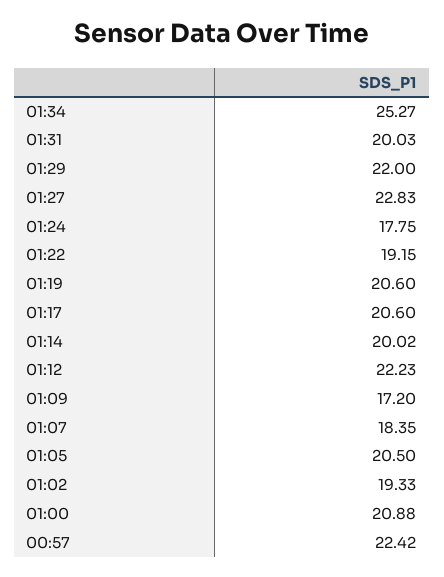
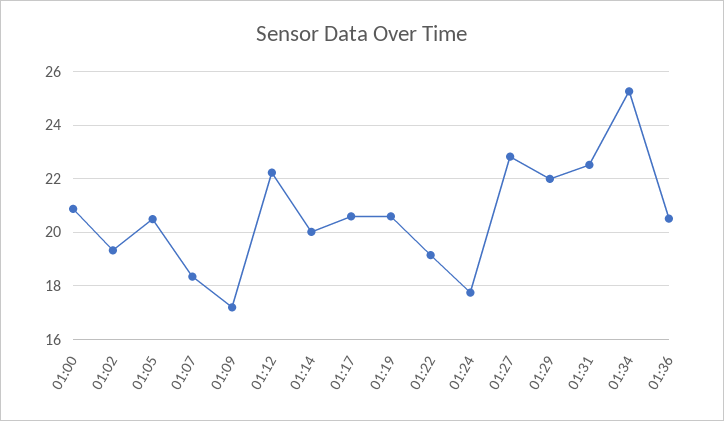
01:31: 20.03 -> 22.5
00:57: 22.42 -> none
01:36: none -> 20.5

